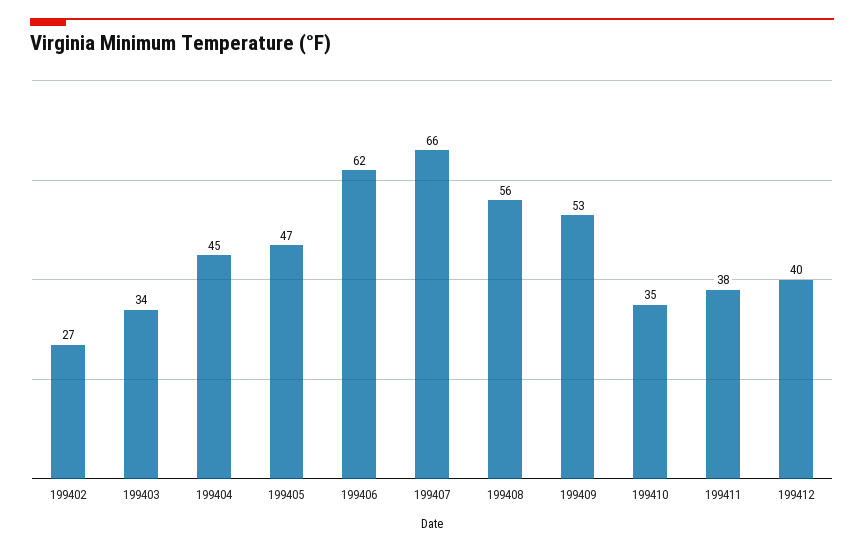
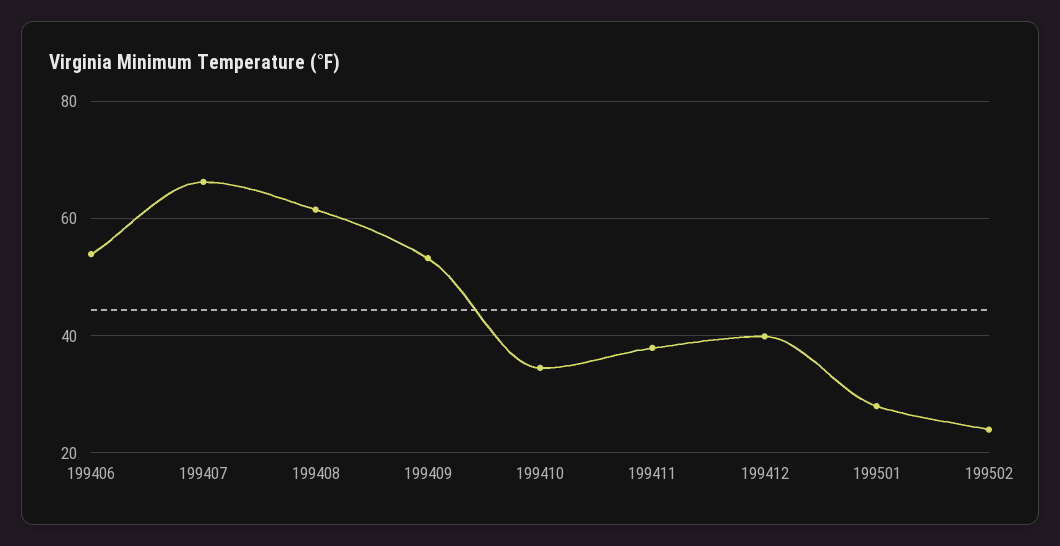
199402: 27 -> none
199403: 34 -> none
199404: 45 -> none
199405: 47 -> none
199406: 62 -> 54
199408: 56 -> 62
199501: none -> 28
199502: none -> 24

